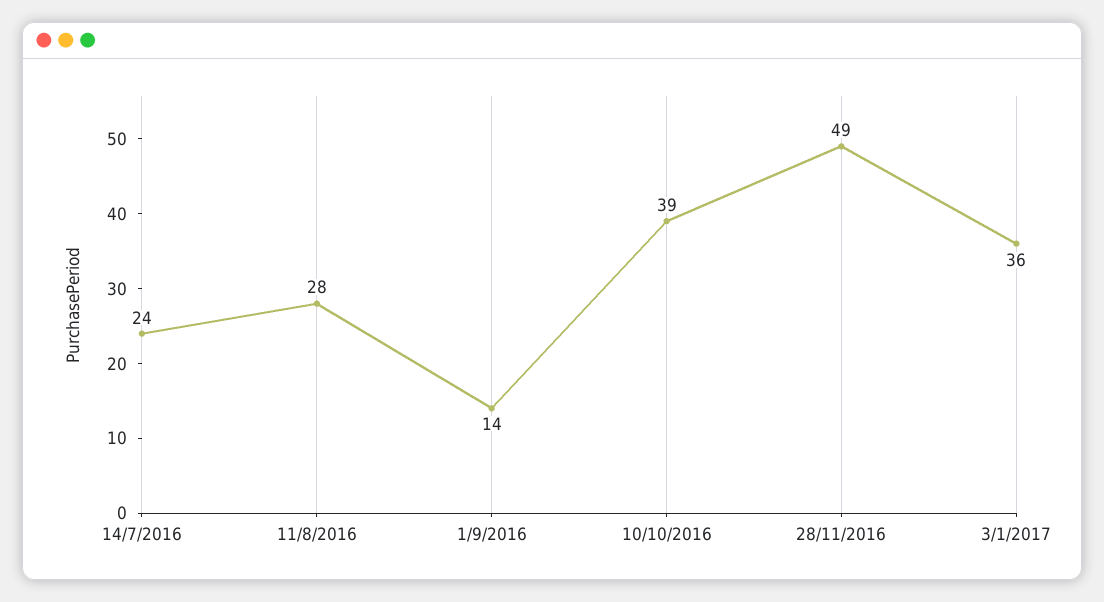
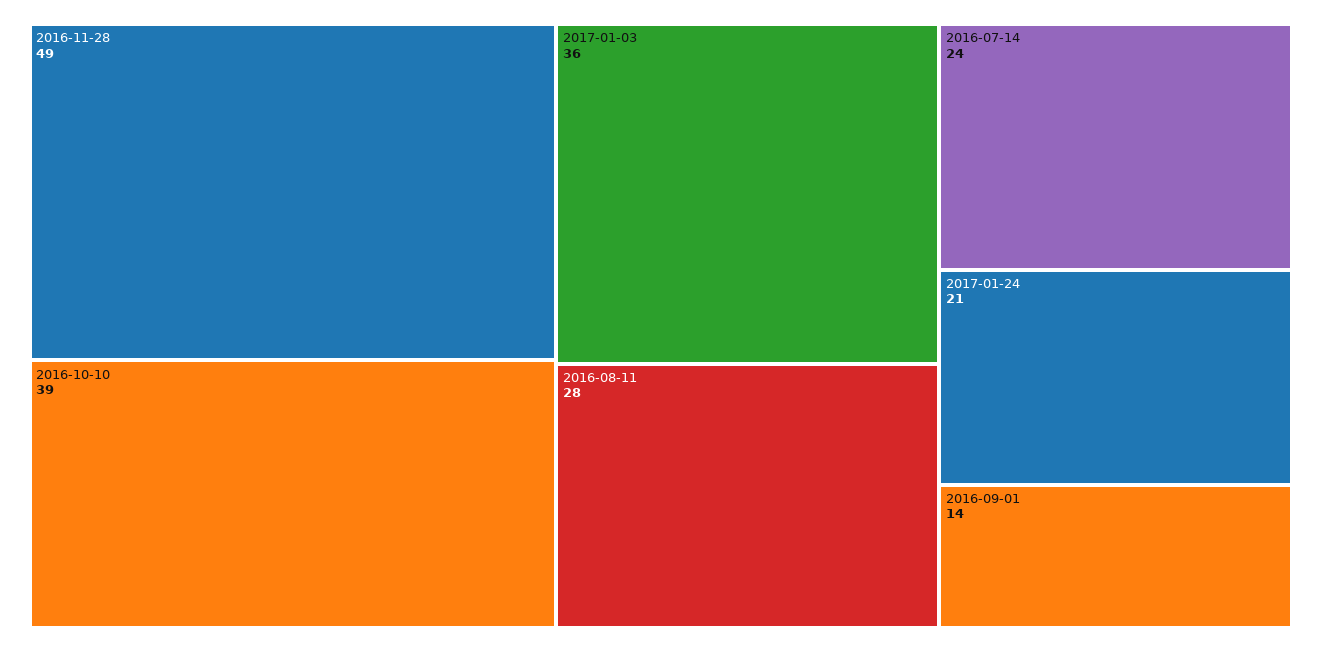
2017-01-24: none -> 21

